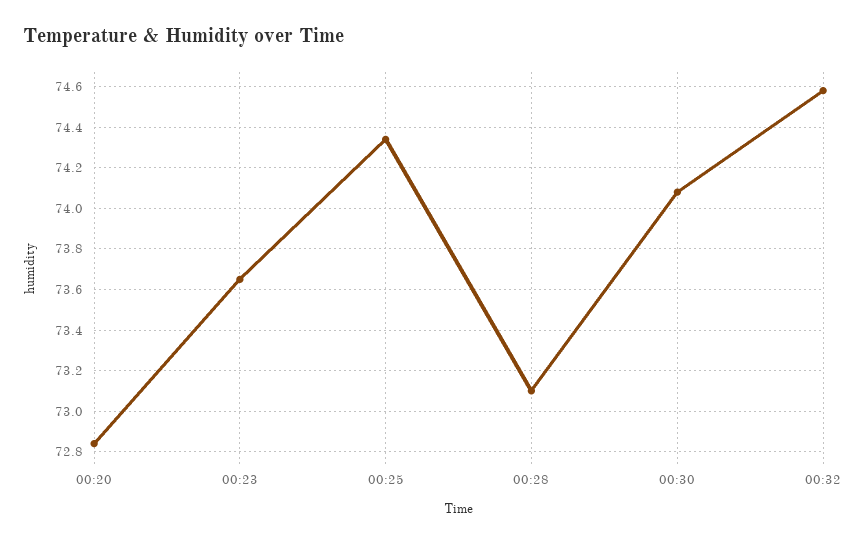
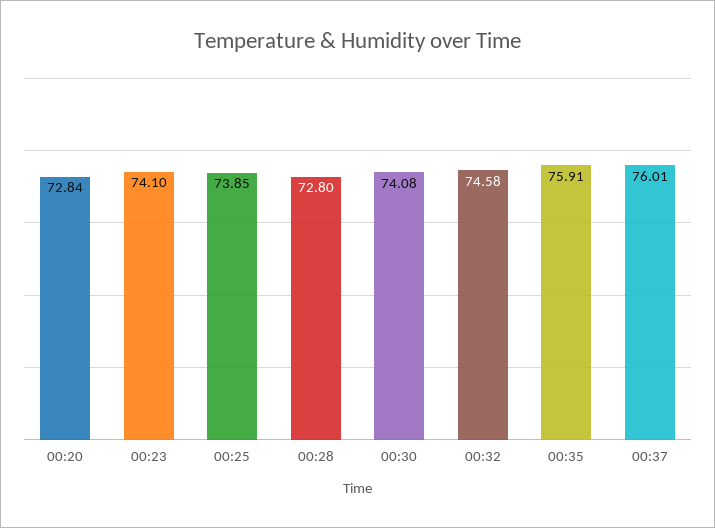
00:23: 73.65 -> 74.1
00:25: 74.35 -> 73.85
00:28: 73.1 -> 72.8
00:35: none -> 75.91
00:37: none -> 76.01

